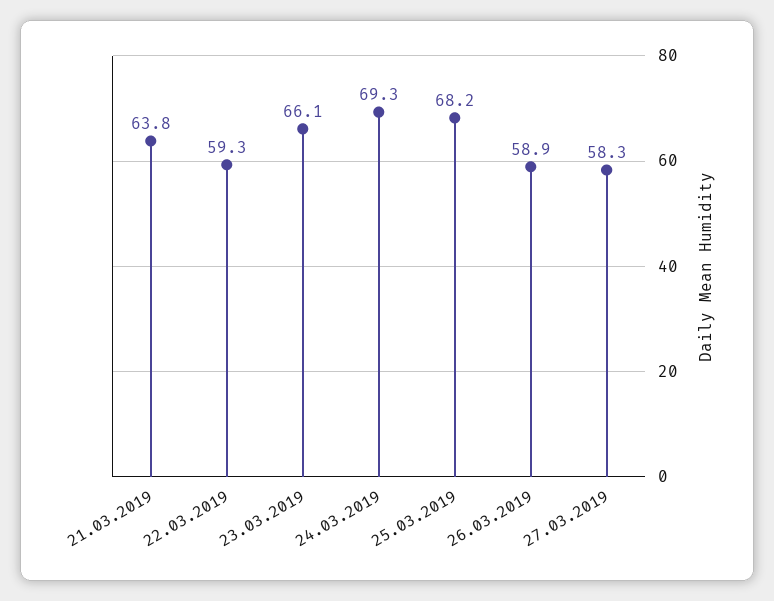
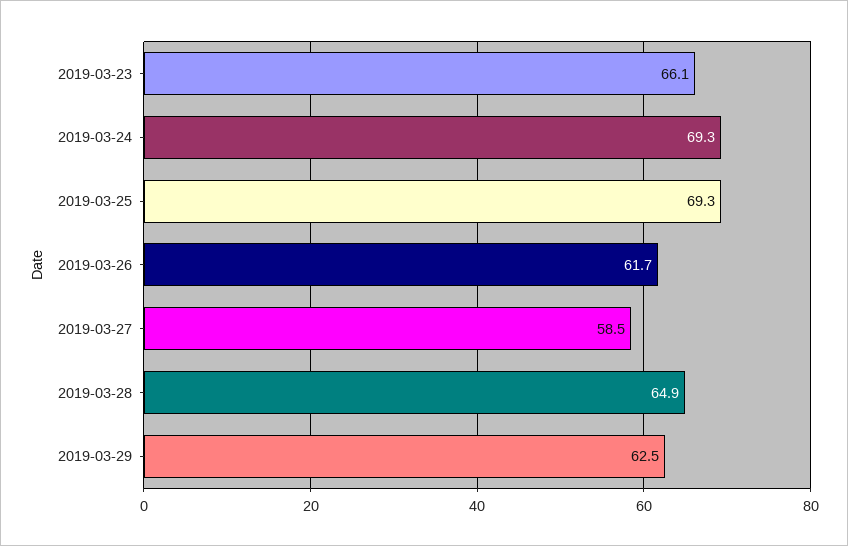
21.03.2019: 63.8 -> none
22.03.2019: 59.3 -> none
25.03.2019: 68.2 -> 69.3
26.03.2019: 58.9 -> 61.7
27.03.2019: 58.3 -> 58.5
2019-03-28: none -> 64.9
2019-03-29: none -> 62.5

